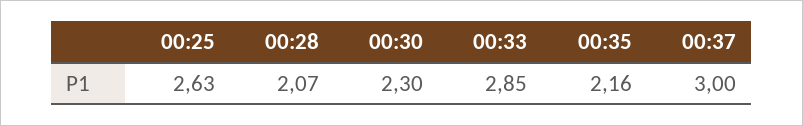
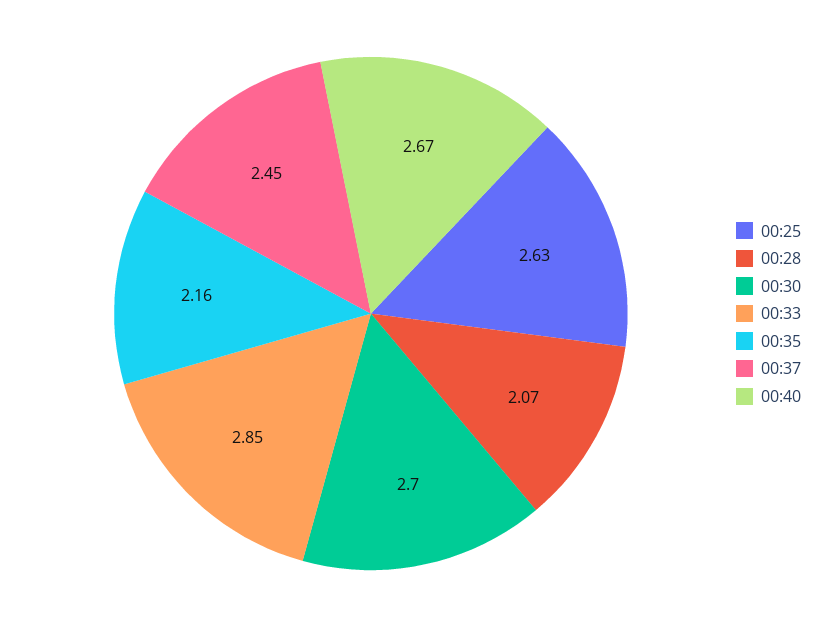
00:30: 2.3 -> 2.7
00:37: 3 -> 2.45
00:40: none -> 2.67

